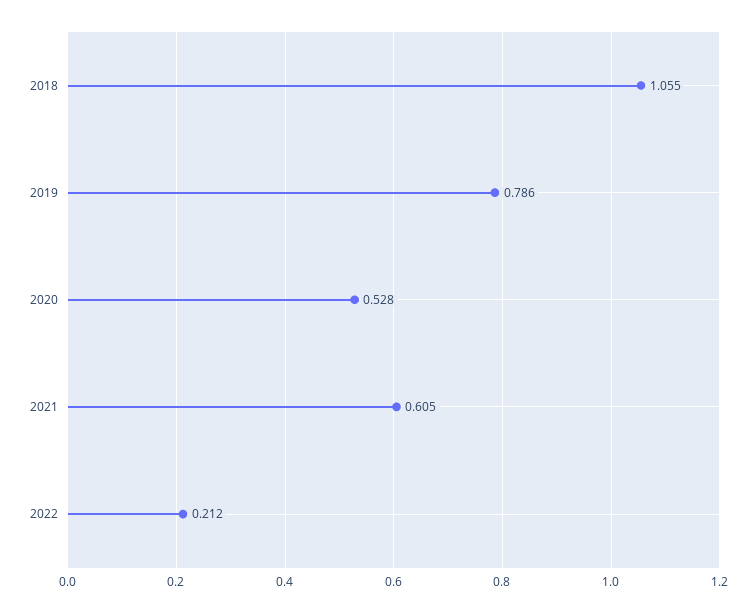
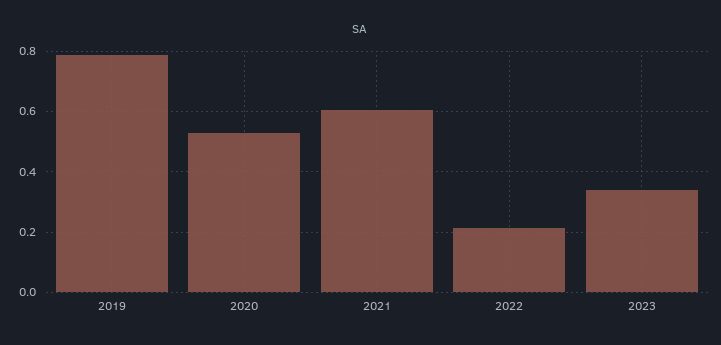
2018: 1.055 -> none
2023: none -> 0.34

